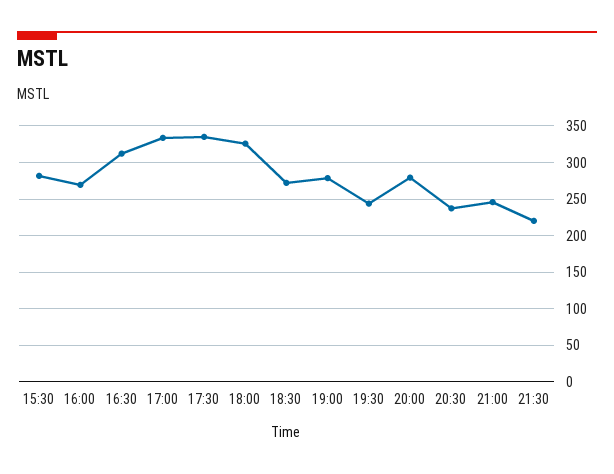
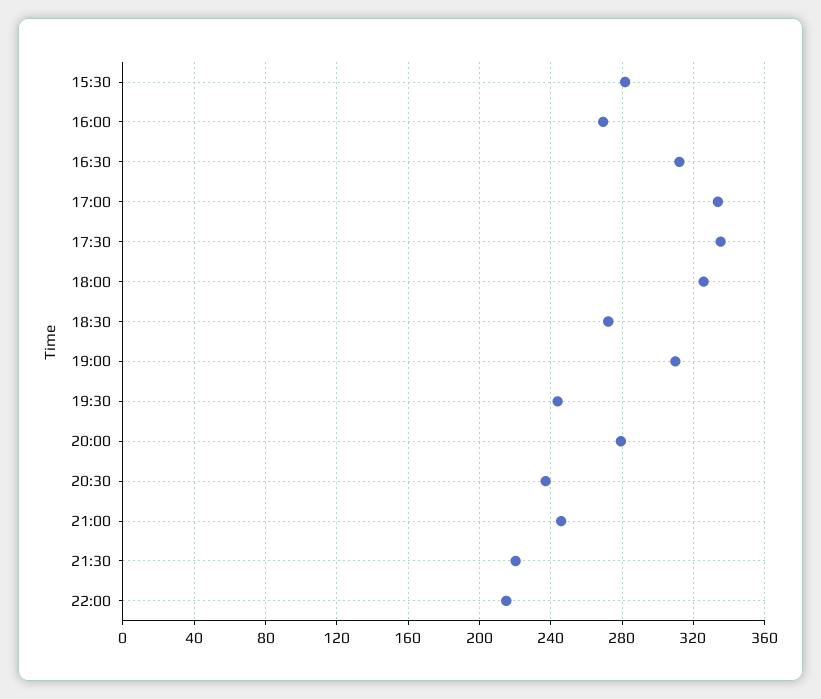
19:00: 280 -> 310
22:00: none -> 215

